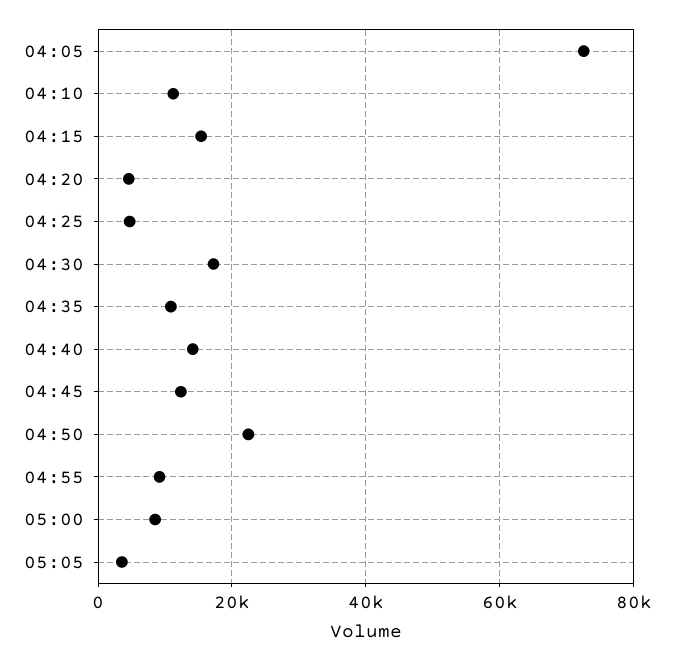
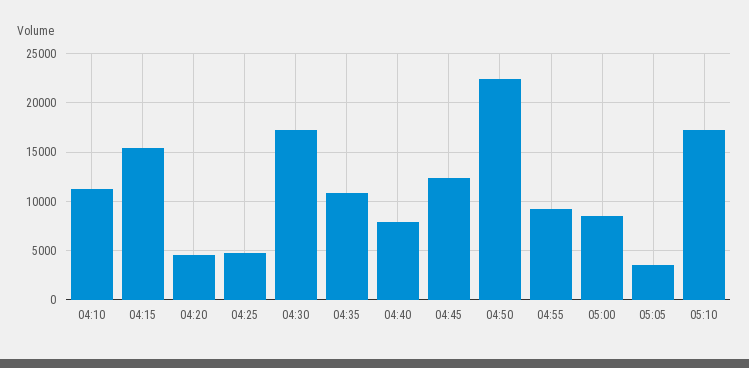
04:05: 72000 -> none
04:40: 14000 -> 8000
05:10: none -> 17000

